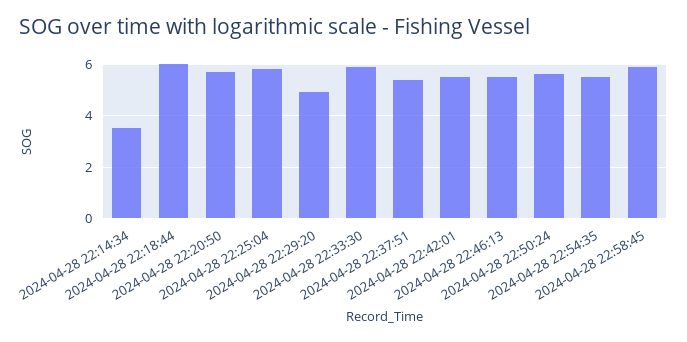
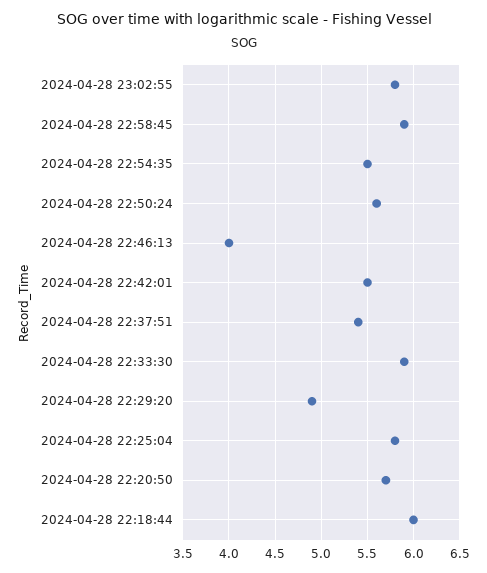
2024-04-28 22:14:34: 3.5 -> none
2024-04-28 22:46:13: 5.5 -> 4
2024-04-28 23:02:55: none -> 5.8

